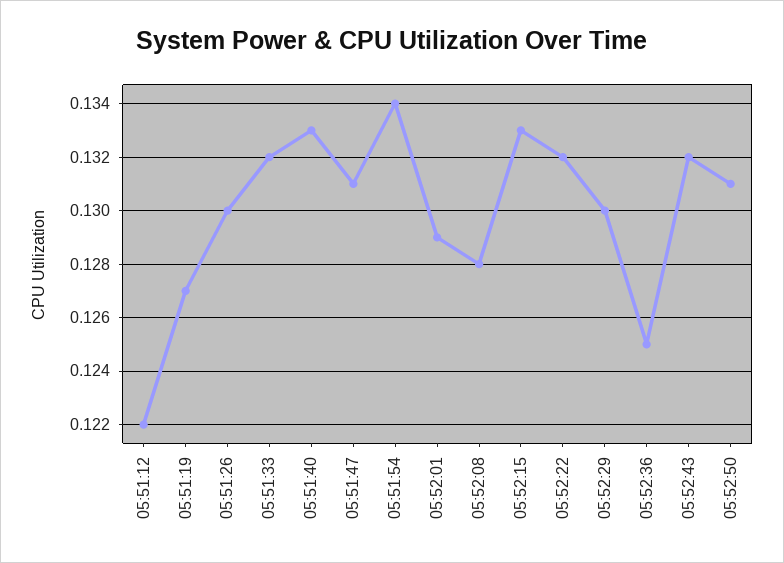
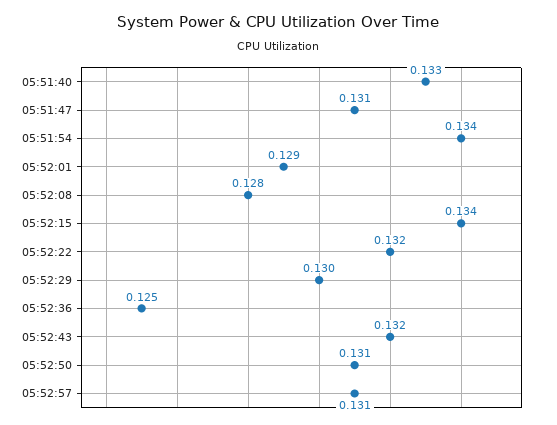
05:51:12: 0.122 -> none
05:51:19: 0.127 -> none
05:51:26: 0.13 -> none
05:51:33: 0.132 -> none
05:52:15: 0.133 -> 0.134
05:52:57: none -> 0.131

